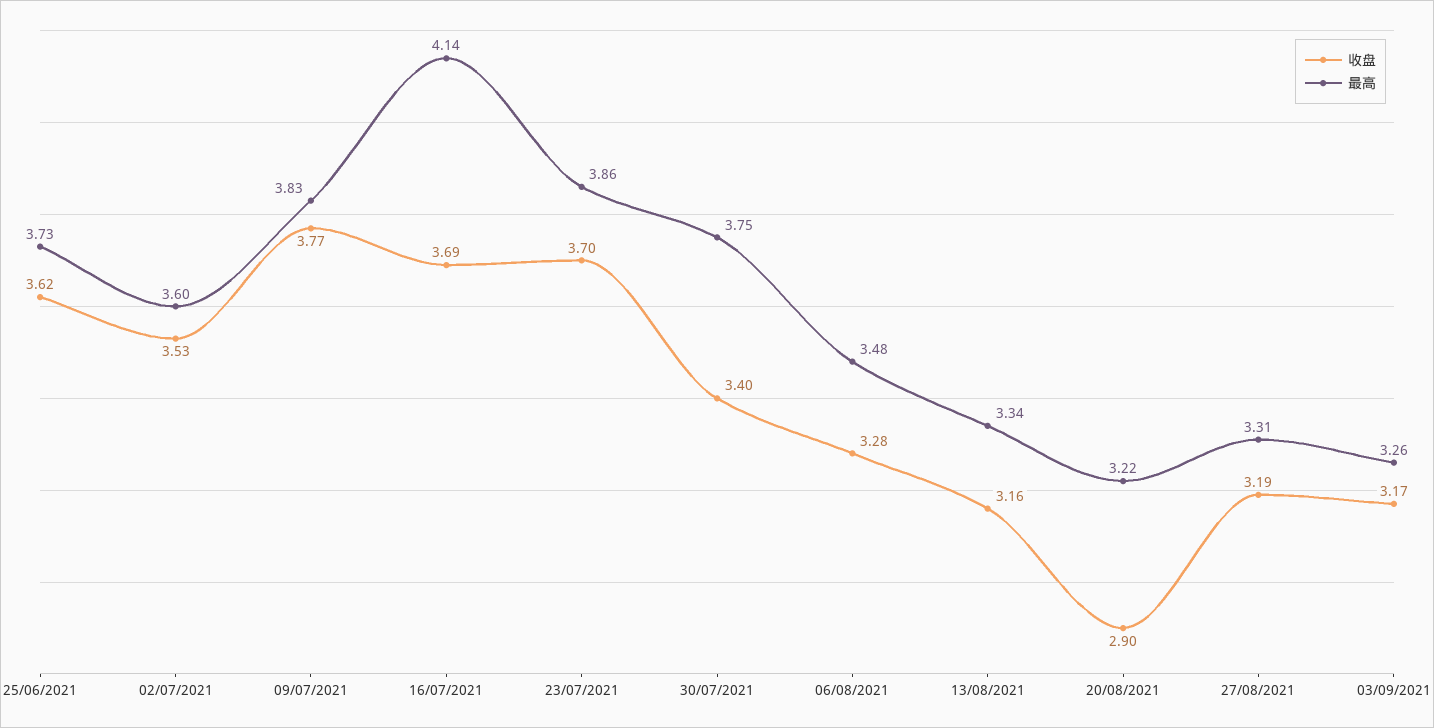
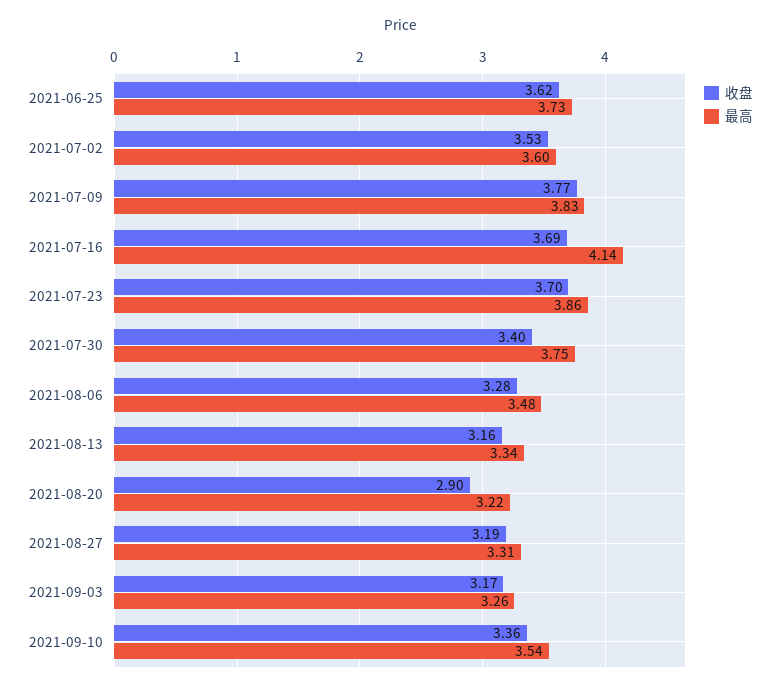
收盘, 2021-09-10: none -> 3.36
最高, 2021-09-10: none -> 3.54

